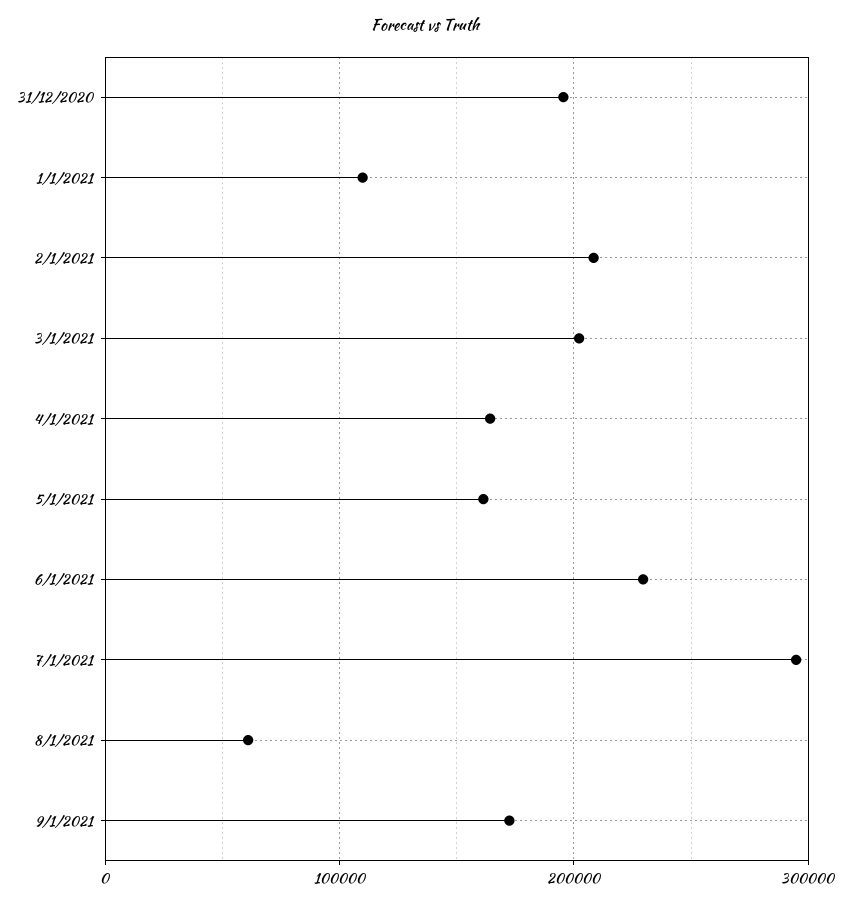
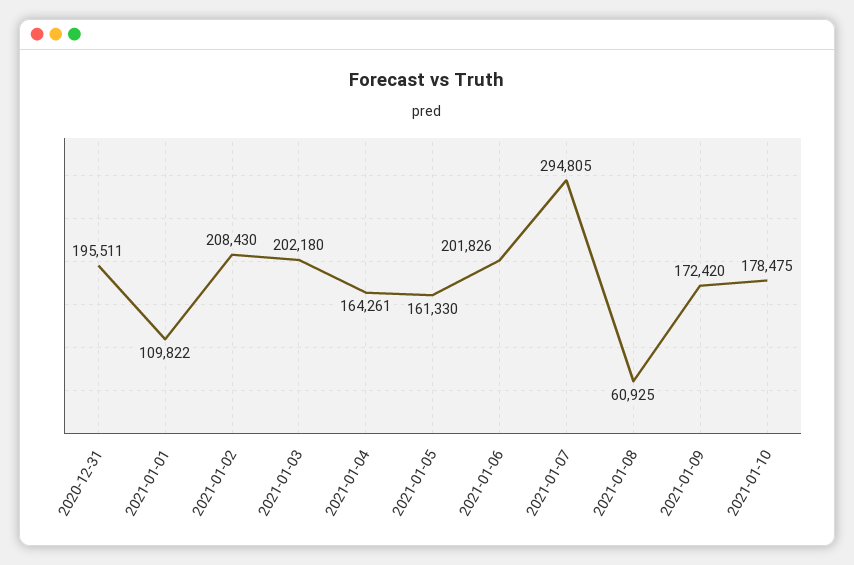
6/1/2021: 230000 -> 201826
2021-01-10: none -> 178475

